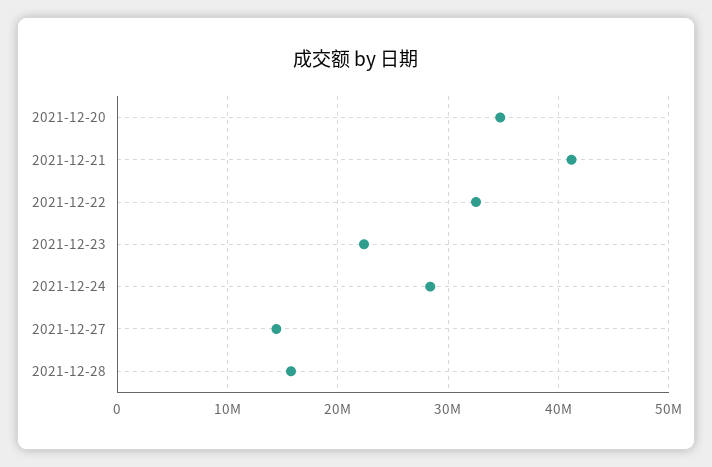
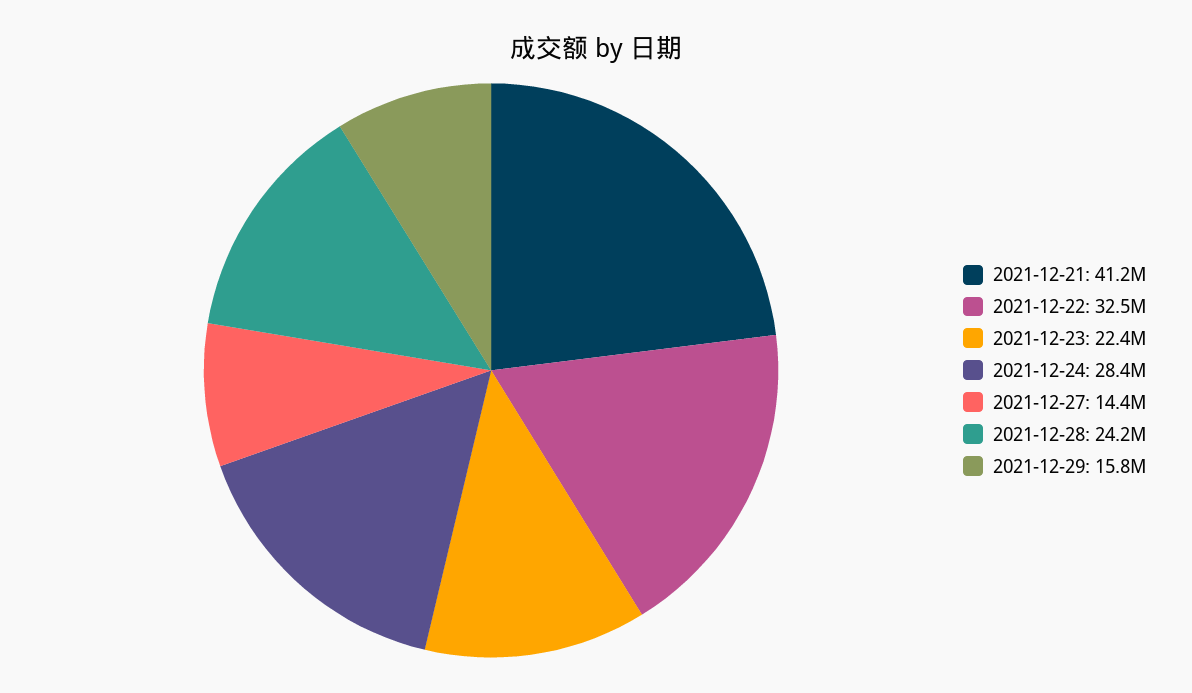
2021-12-20: 35000000 -> none
2021-12-28: 16000000 -> 24200000
2021-12-29: none -> 15800000

